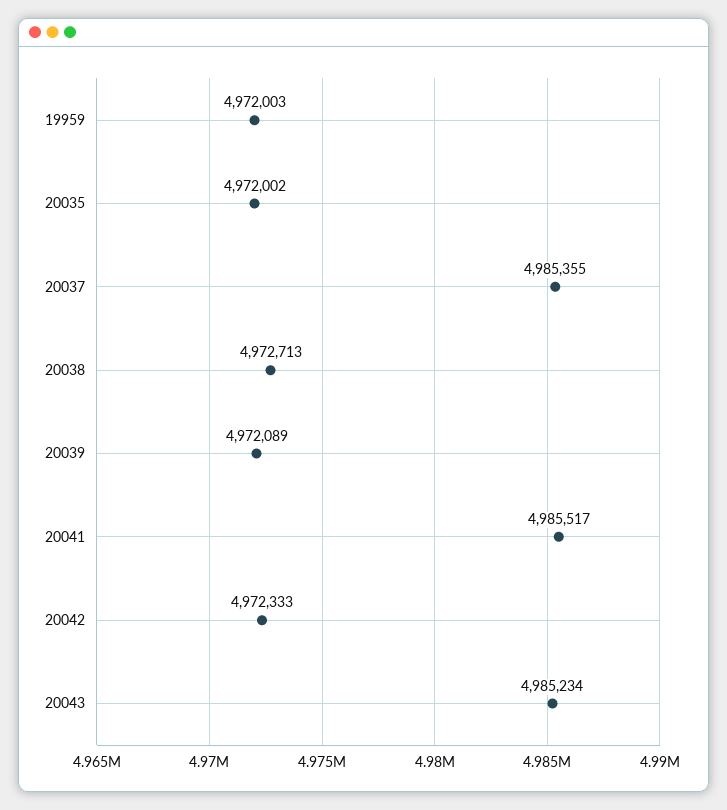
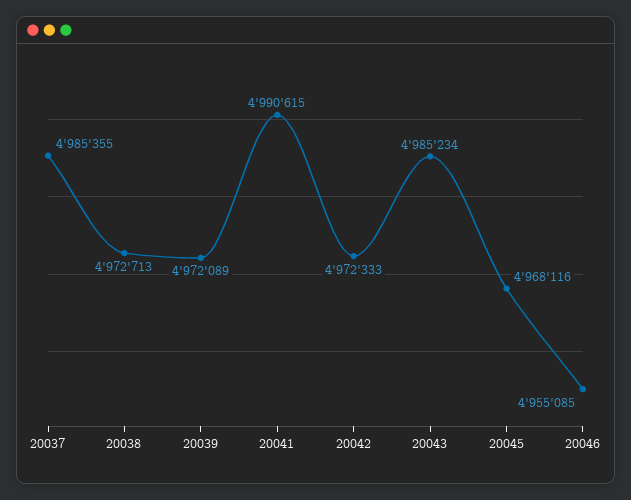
19959: 4972003 -> none
20035: 4972002 -> none
20041: 4985517 -> 4990615
20045: none -> 4968116
20046: none -> 4955085

